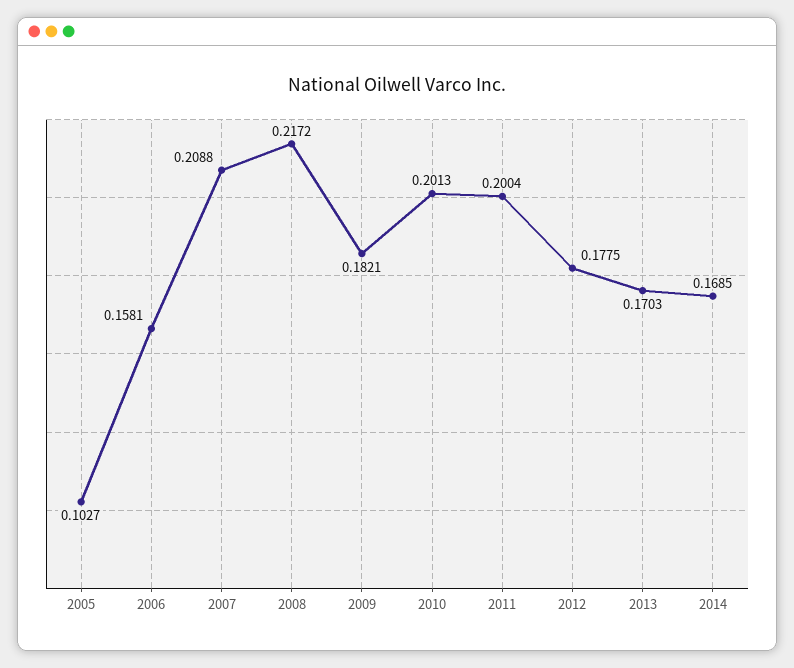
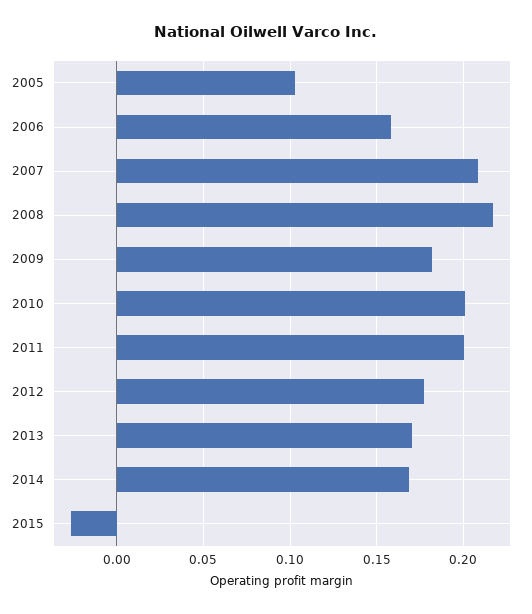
2015: none -> -0.025

